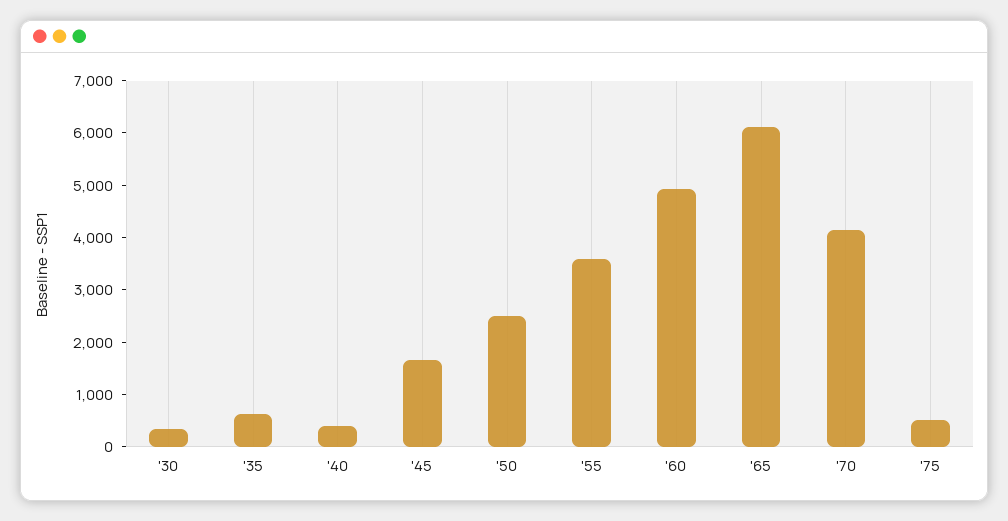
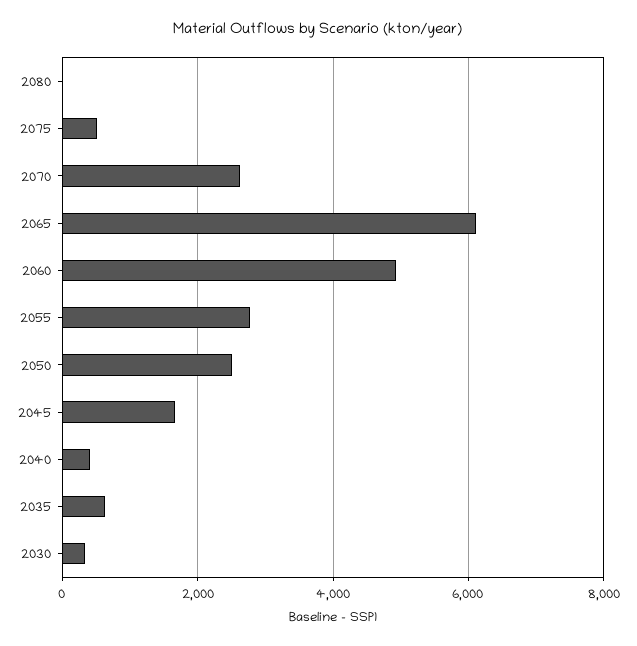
'55: 3600 -> 2800
'70: 4200 -> 2600
2080: none -> 0

